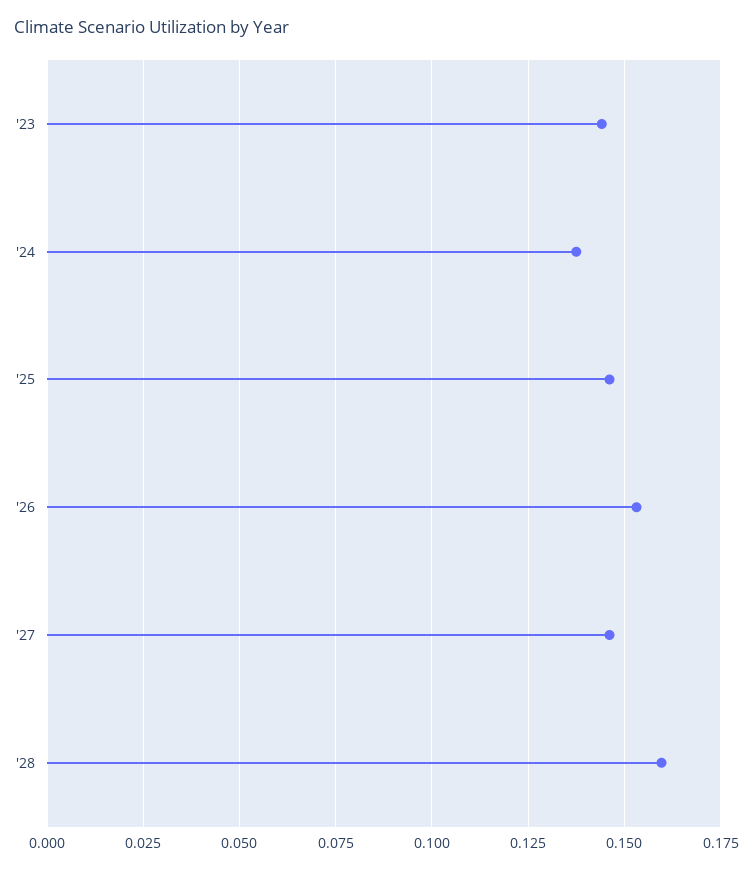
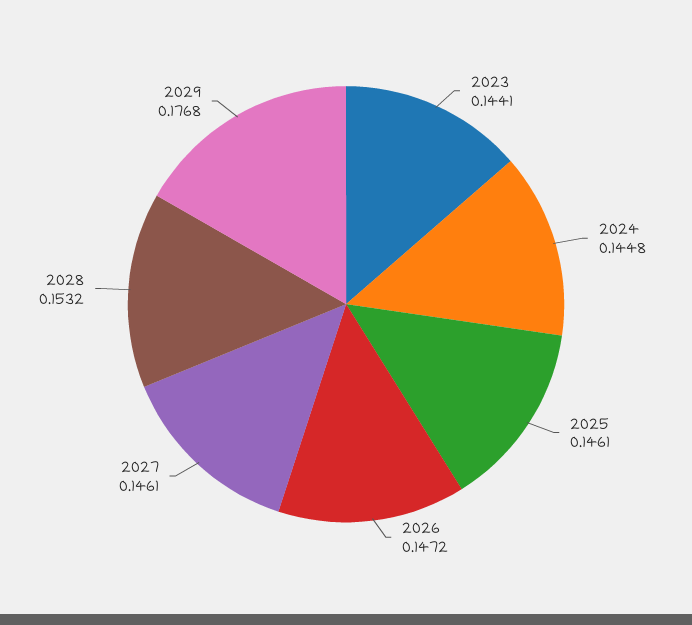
'24: 0.1375 -> 0.1448
'26: 0.1525 -> 0.1472
'28: 0.16 -> 0.1532
2029: none -> 0.1768

